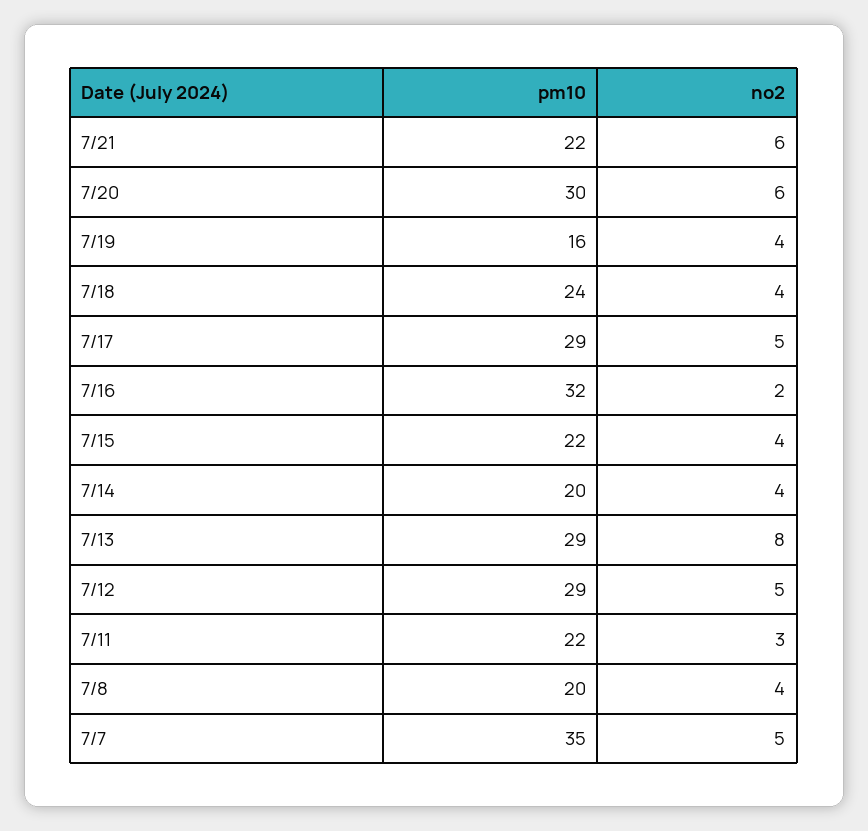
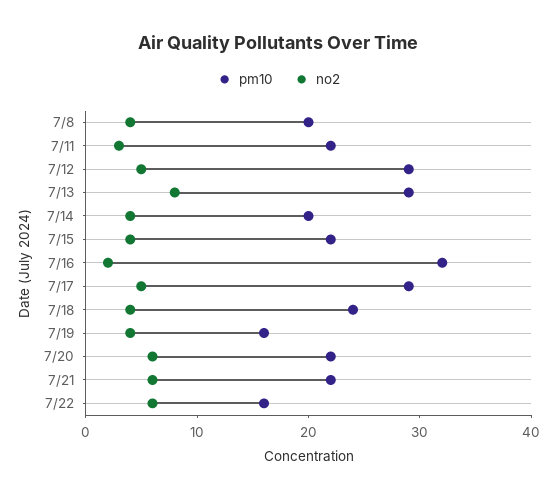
pm10, 7/20: 30 -> 22
pm10, 7/7: 35 -> none
no2, 7/7: 5 -> none
pm10, 7/22: none -> 16
no2, 7/22: none -> 6

